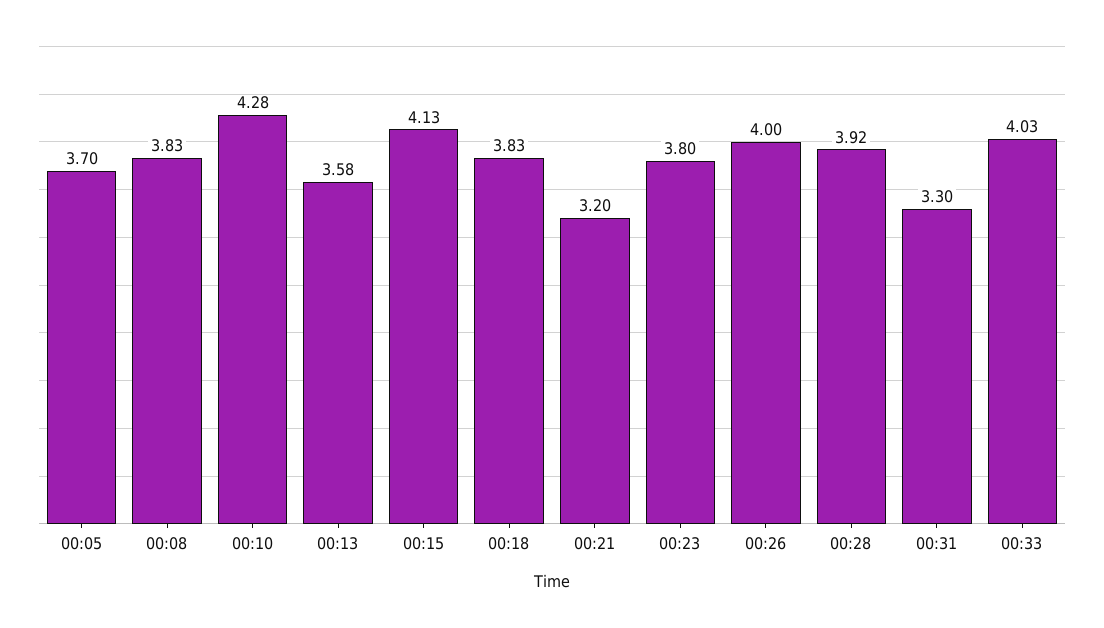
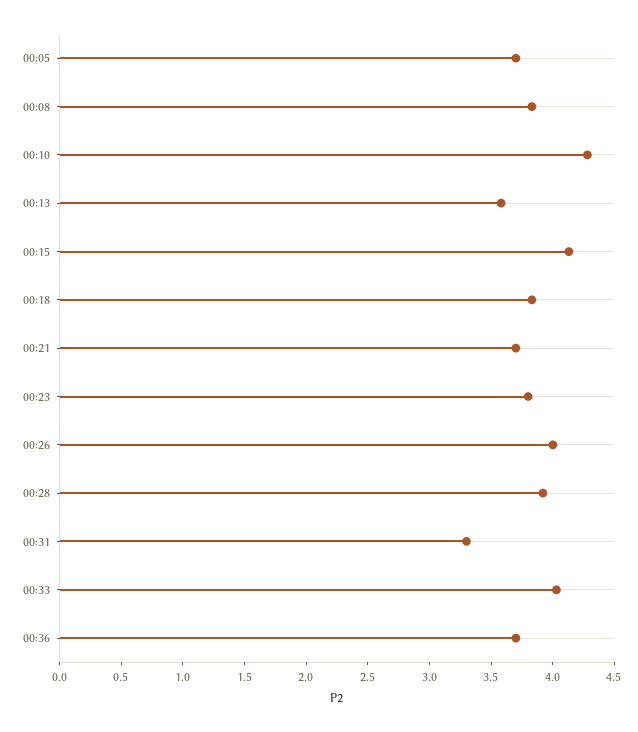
00:21: 3.2 -> 3.7
00:36: none -> 3.7

